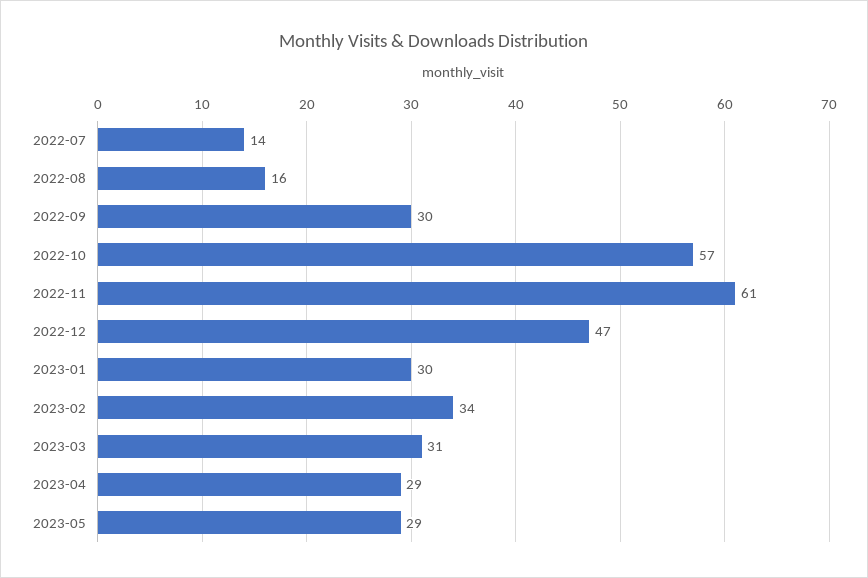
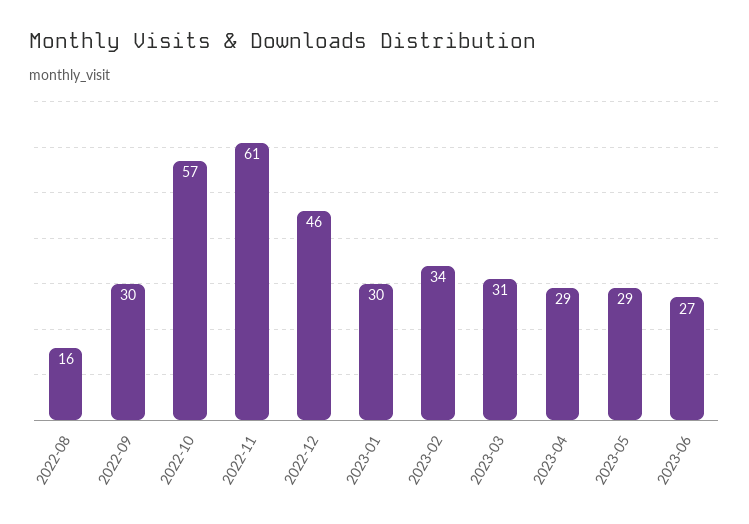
2022-07: 14 -> none
2022-12: 47 -> 46
2023-06: none -> 27

